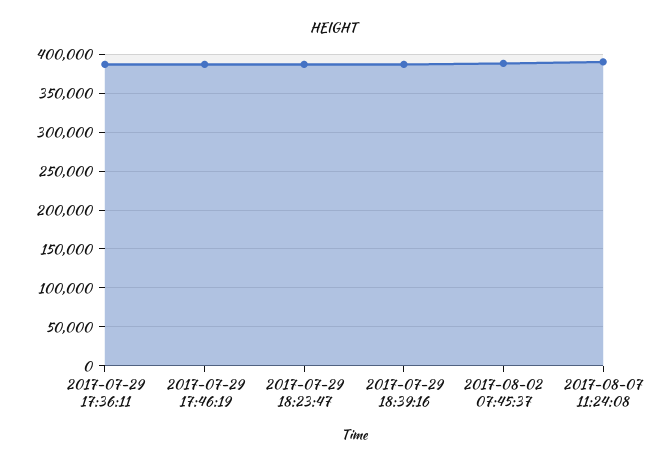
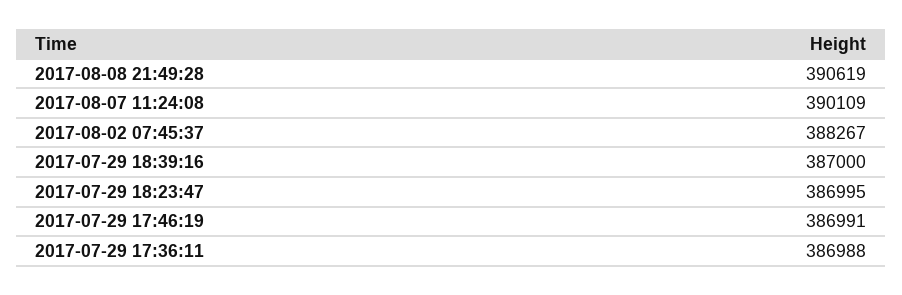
2017-08-08 21:49:28: none -> 390619

